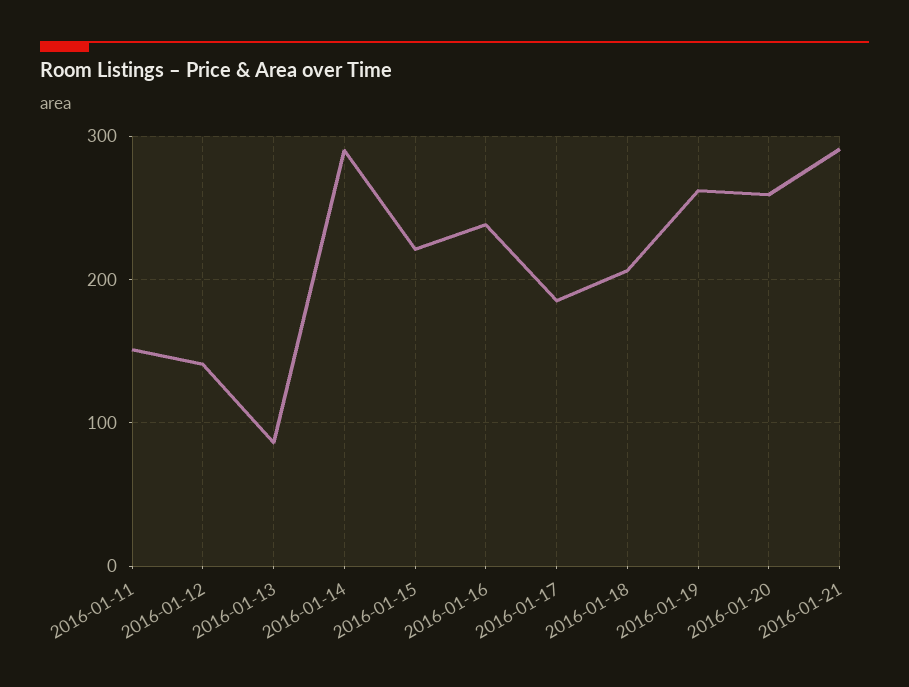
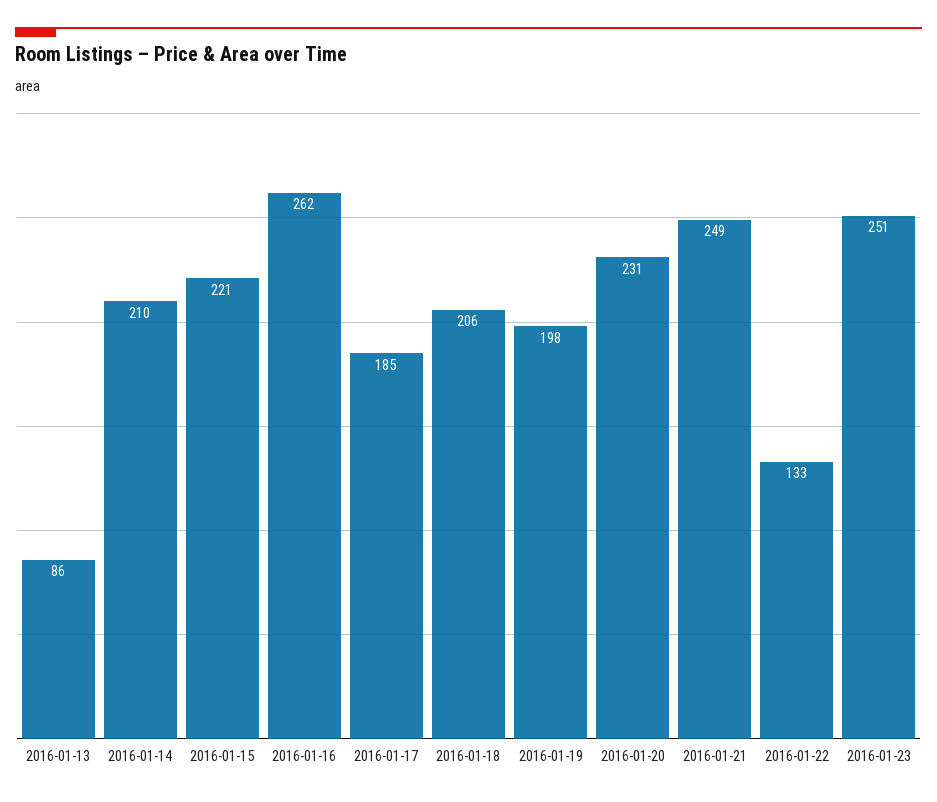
2016-01-11: 150 -> none
2016-01-12: 140 -> none
2016-01-14: 290 -> 210
2016-01-16: 240 -> 262
2016-01-19: 260 -> 198
2016-01-20: 260 -> 231
2016-01-21: 290 -> 249
2016-01-22: none -> 133
2016-01-23: none -> 251

